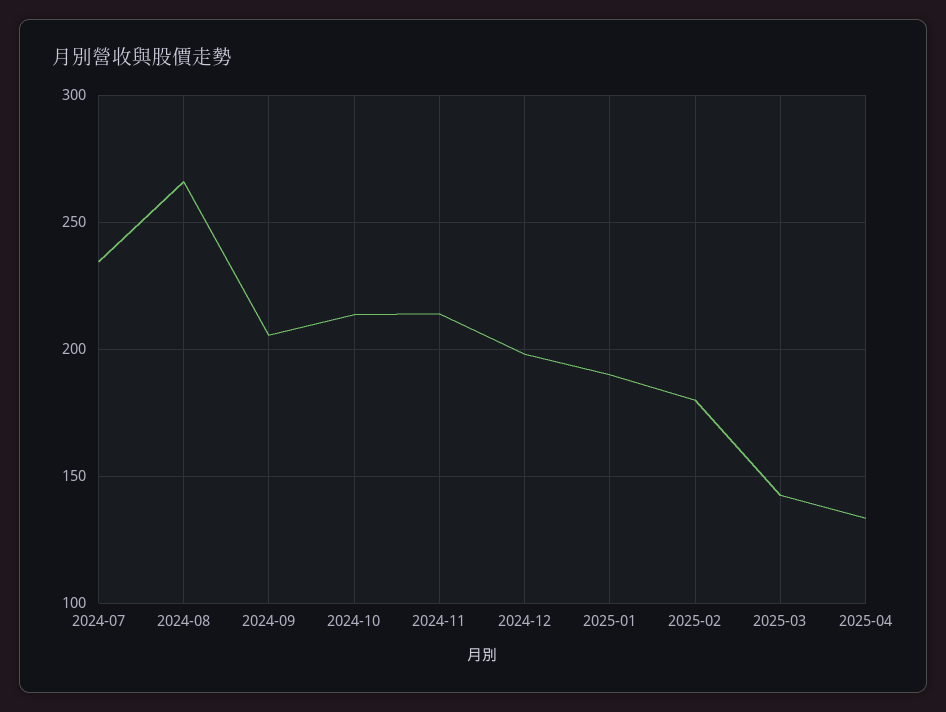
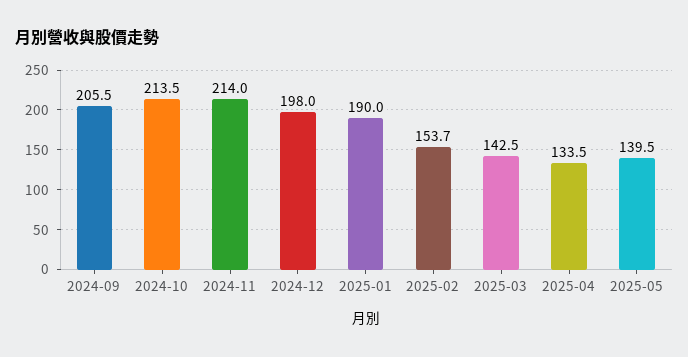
2024-07: 235 -> none
2024-08: 265 -> none
2025-02: 180 -> 153.7
2025-05: none -> 139.5

